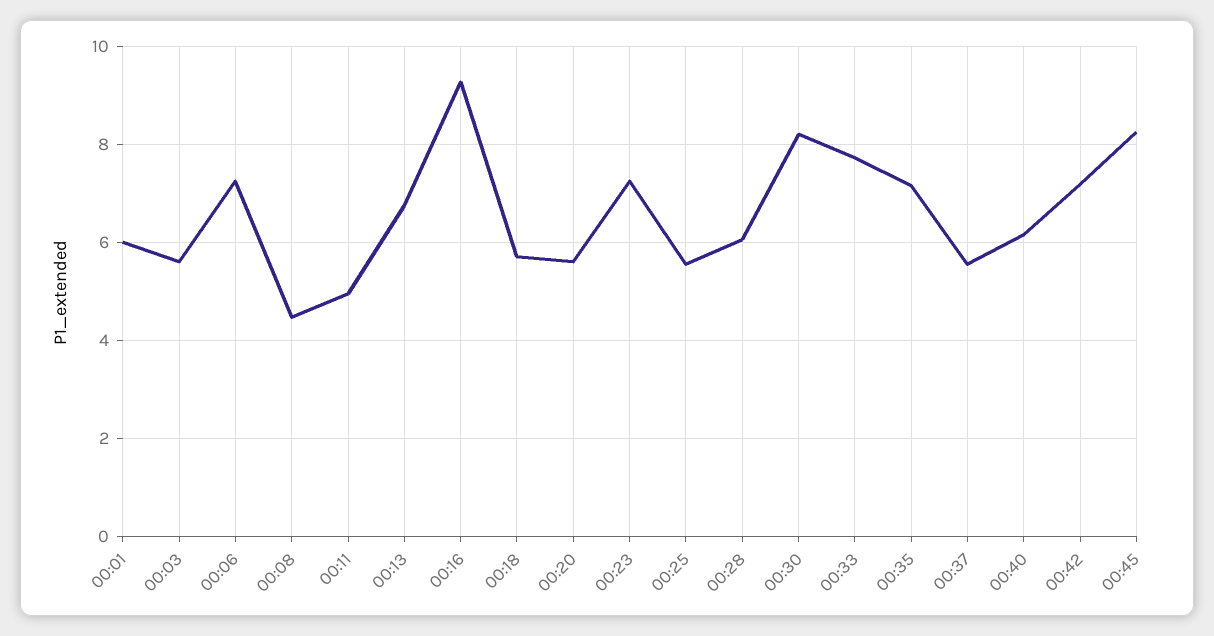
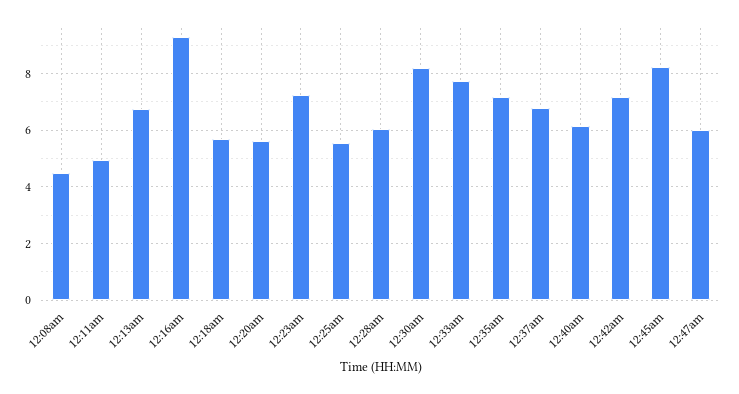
00:01: 6 -> none
00:03: 5.6 -> none
00:06: 7.2 -> none
00:37: 5.6 -> 6.75
12:47am: none -> 6

